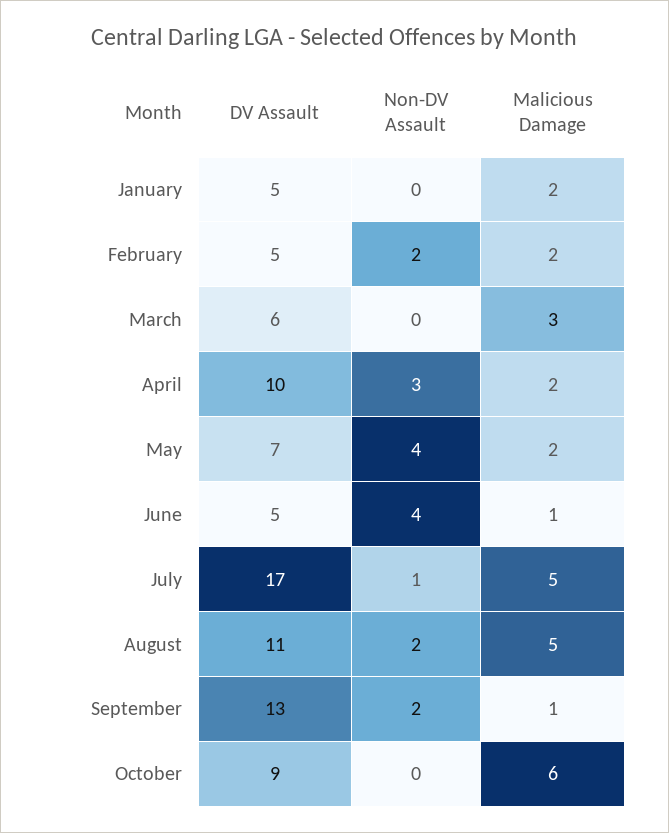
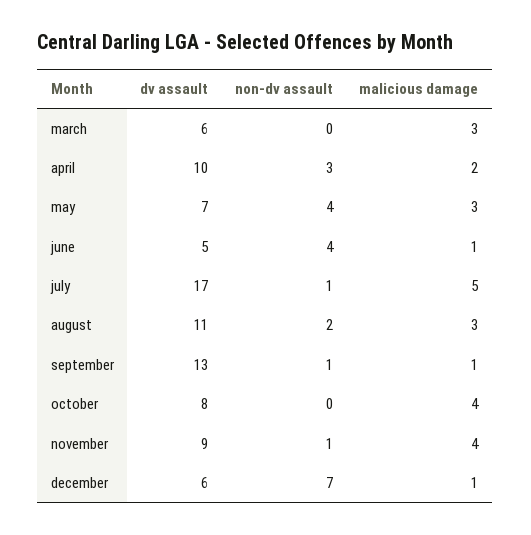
DV Assault, January: 5 -> none
Non-DV Assault, January: 0 -> none
Malicious Damage, January: 2 -> none
DV Assault, February: 5 -> none
Non-DV Assault, February: 2 -> none
Malicious Damage, February: 2 -> none
Malicious Damage, May: 2 -> 3
Malicious Damage, August: 5 -> 3
Non-DV Assault, September: 2 -> 1
DV Assault, October: 9 -> 8
Malicious Damage, October: 6 -> 4
DV Assault, november: none -> 9
Non-DV Assault, november: none -> 1
Malicious Damage, november: none -> 4
DV Assault, december: none -> 6
Non-DV Assault, december: none -> 7
Malicious Damage, december: none -> 1

